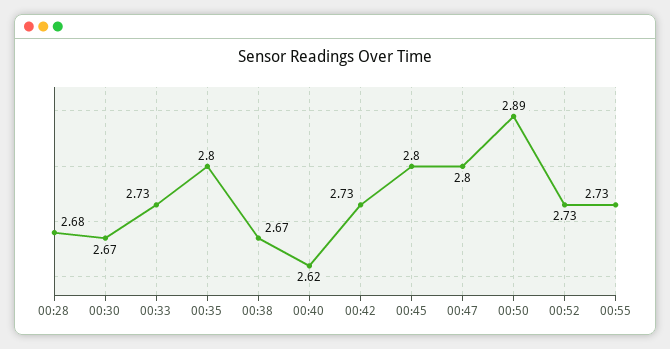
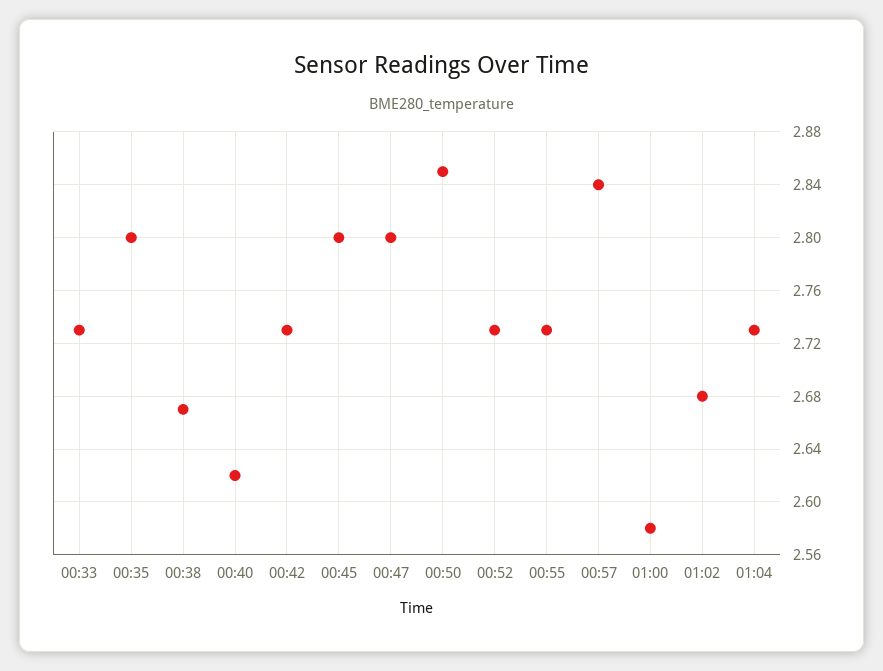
00:28: 2.68 -> none
00:30: 2.67 -> none
00:50: 2.89 -> 2.85
00:57: none -> 2.84
01:00: none -> 2.58
01:02: none -> 2.68
01:04: none -> 2.73

